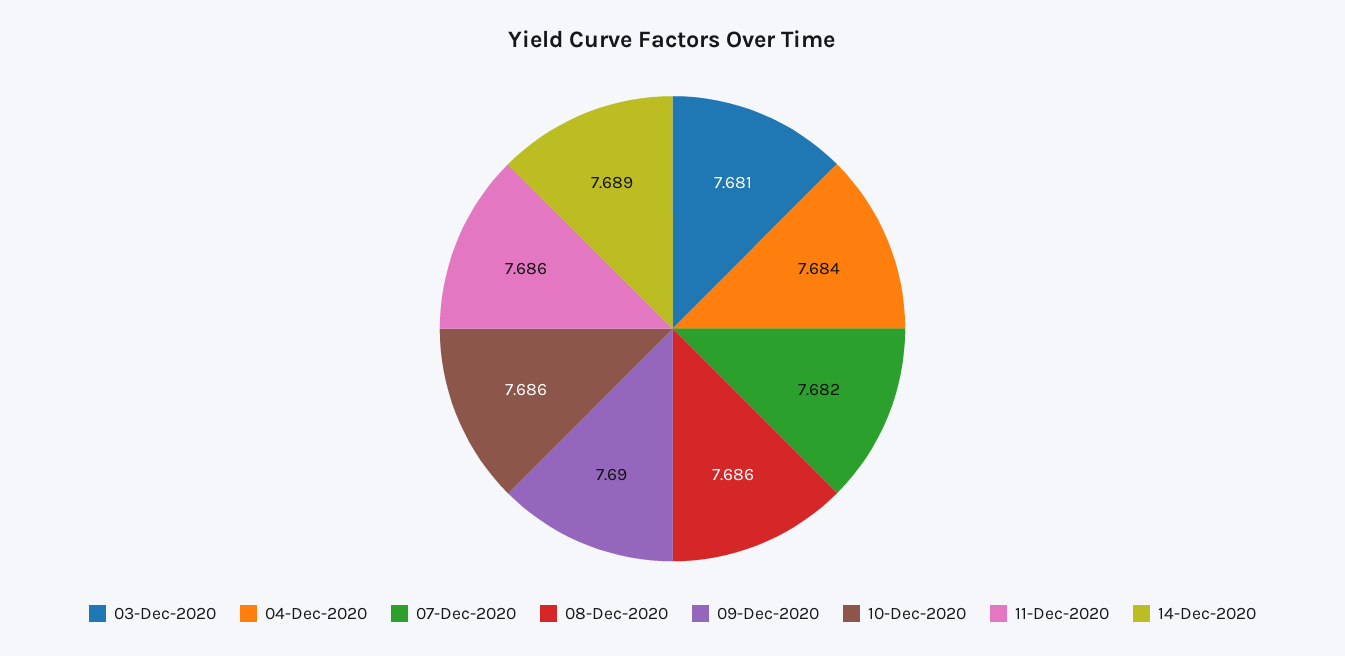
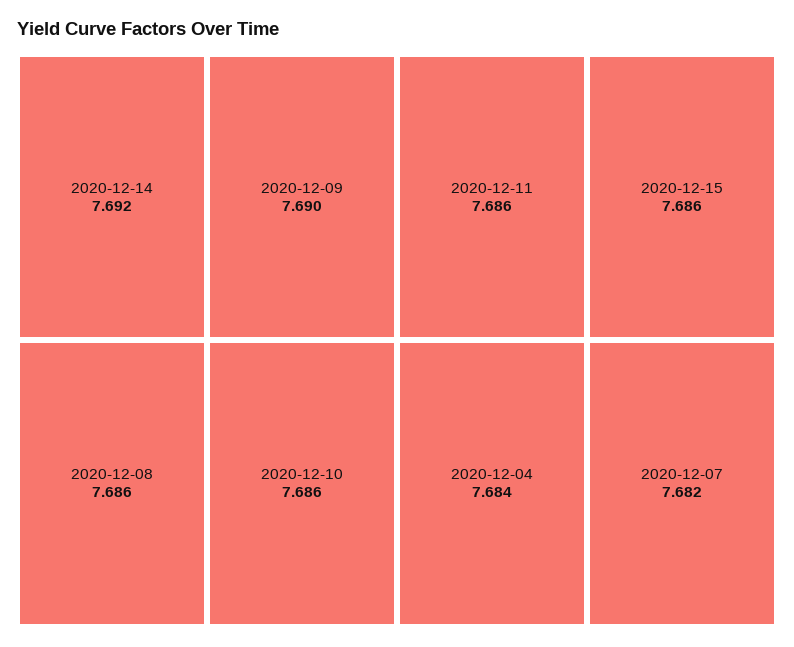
03-Dec-2020: 7.681 -> none
14-Dec-2020: 7.689 -> 7.692
2020-12-15: none -> 7.686

